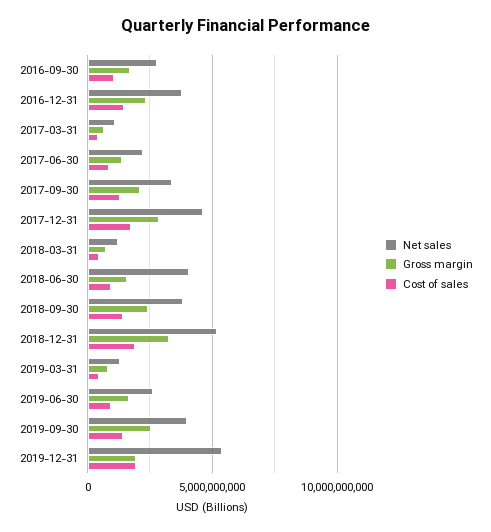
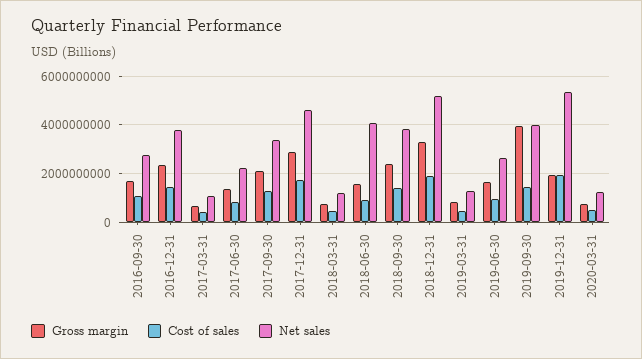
Gross margin, 2019-09-30: 2500000000 -> 4000000000
Gross margin, 2020-03-31: none -> 750000000
Cost of sales, 2020-03-31: none -> 500000000
Net sales, 2020-03-31: none -> 1250000000

